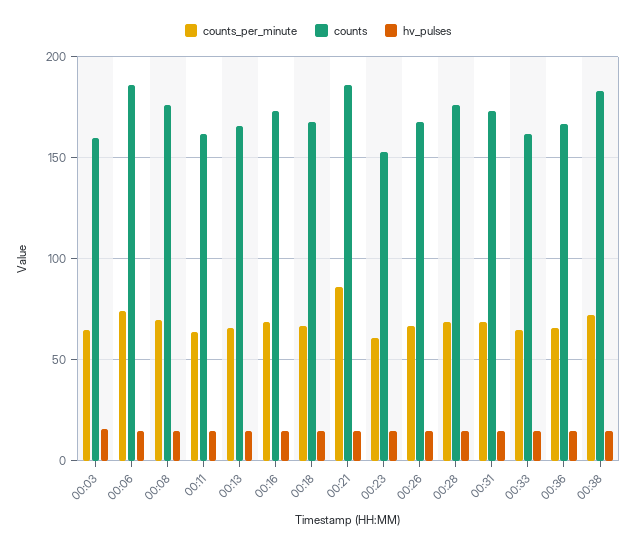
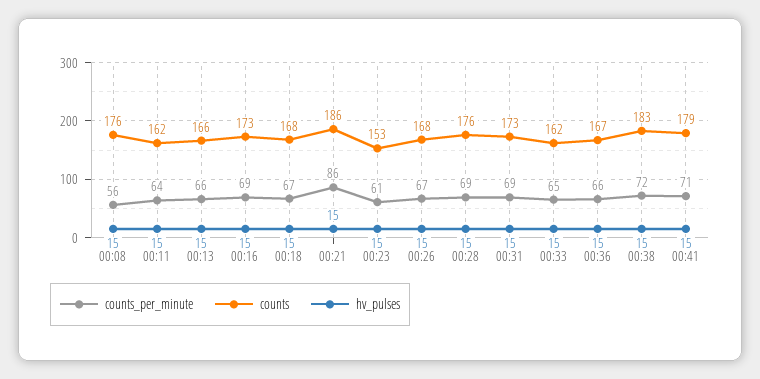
counts_per_minute, 00:03: 65 -> none
counts, 00:03: 160 -> none
hv_pulses, 00:03: 15 -> none
counts_per_minute, 00:06: 75 -> none
counts, 00:06: 185 -> none
hv_pulses, 00:06: 15 -> none
counts_per_minute, 00:08: 70 -> 56
counts_per_minute, 00:41: none -> 71
counts, 00:41: none -> 179
hv_pulses, 00:41: none -> 15

